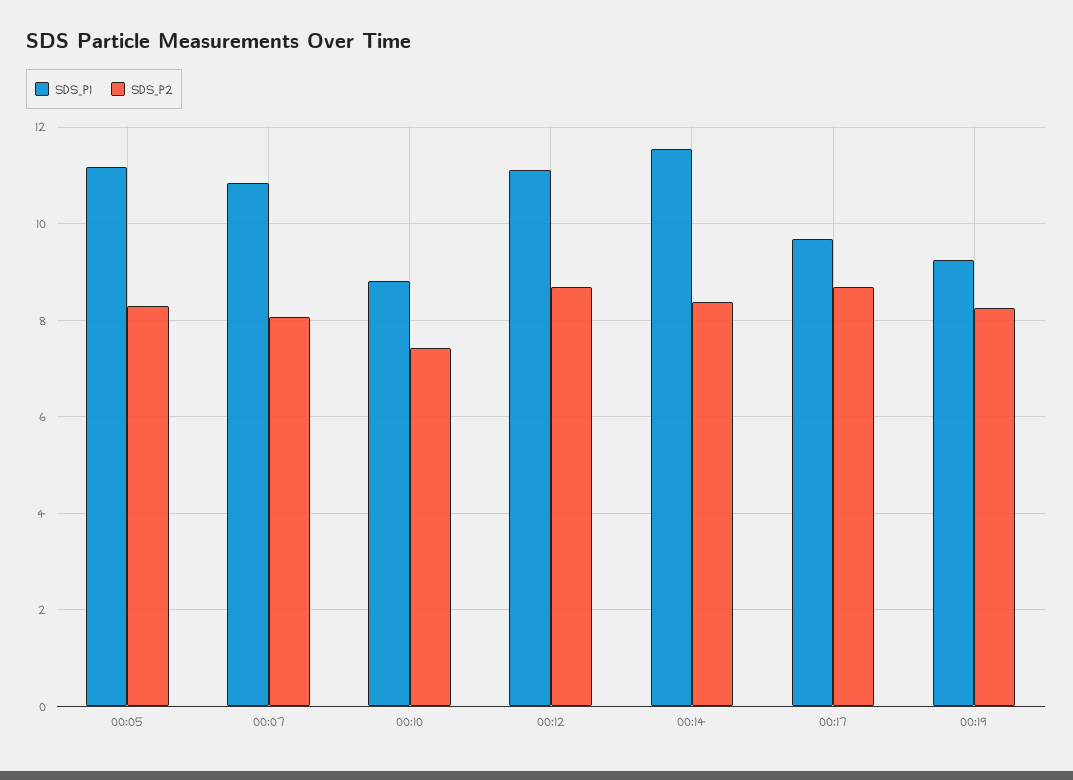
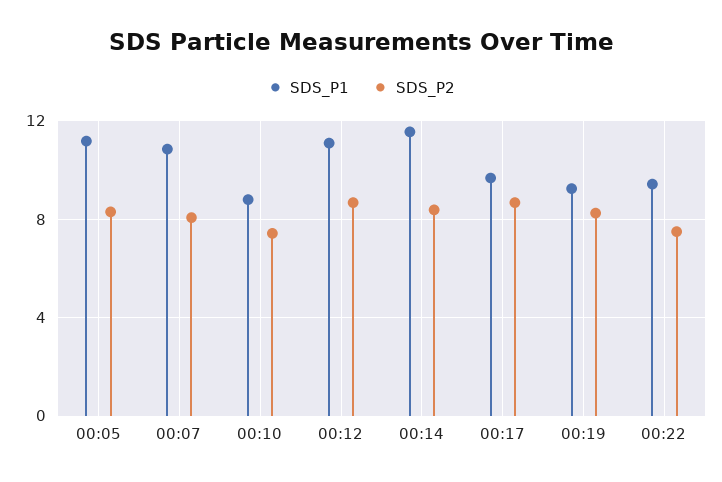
SDS_P1, 00:22: none -> 9.5
SDS_P2, 00:22: none -> 7.5

